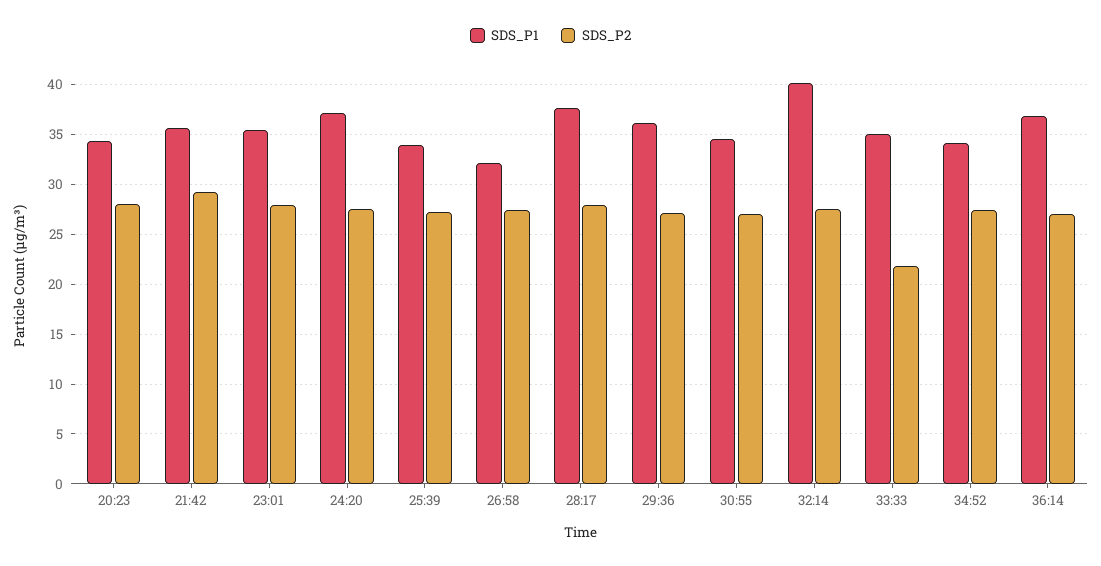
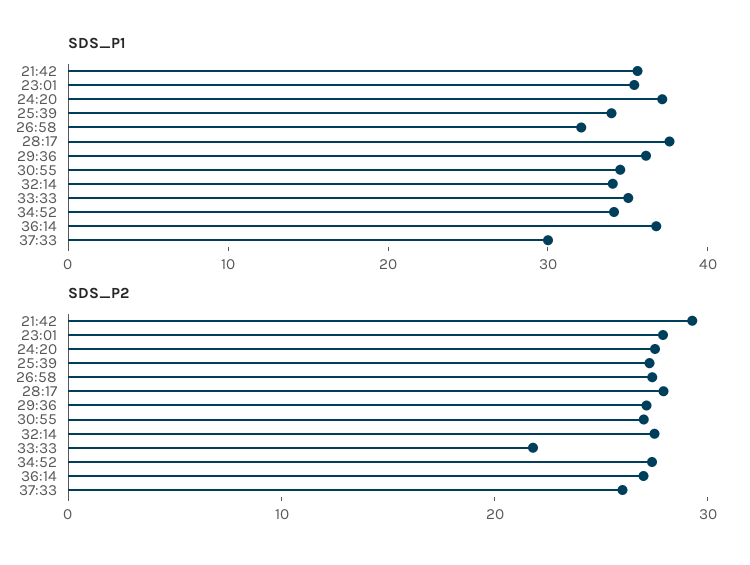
SDS_P1, 20:23: 34 -> none
SDS_P2, 20:23: 28 -> none
SDS_P1, 32:14: 40 -> 34
SDS_P1, 37:33: none -> 30
SDS_P2, 37:33: none -> 26

